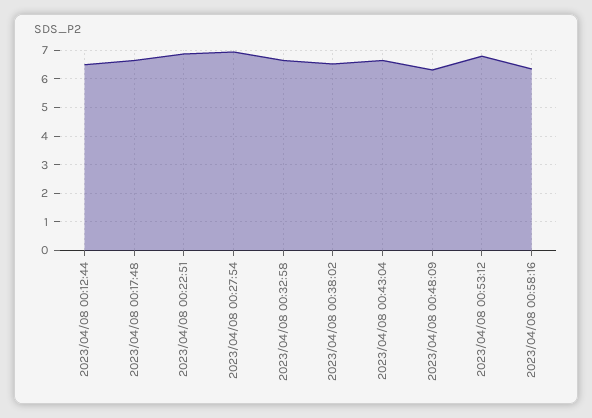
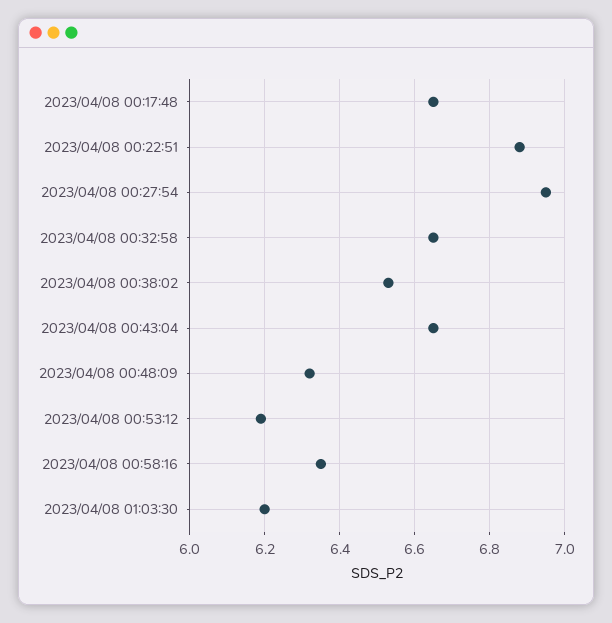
2023/04/08 00:12:44: 6.5 -> none
2023/04/08 00:53:12: 6.75 -> 6.2
2023/04/08 01:03:30: none -> 6.2

